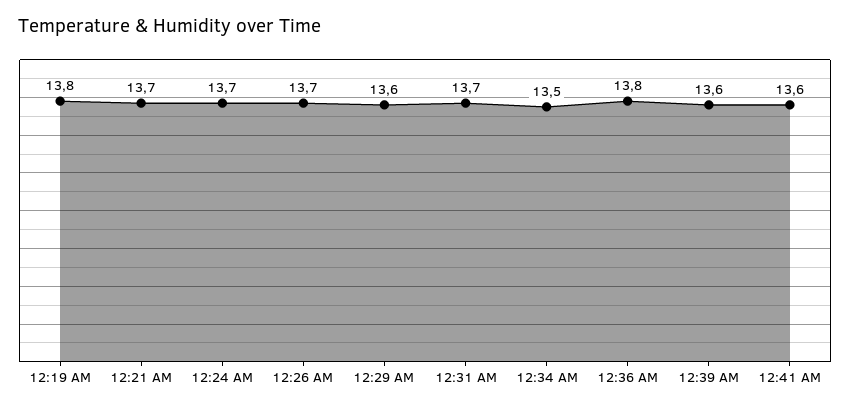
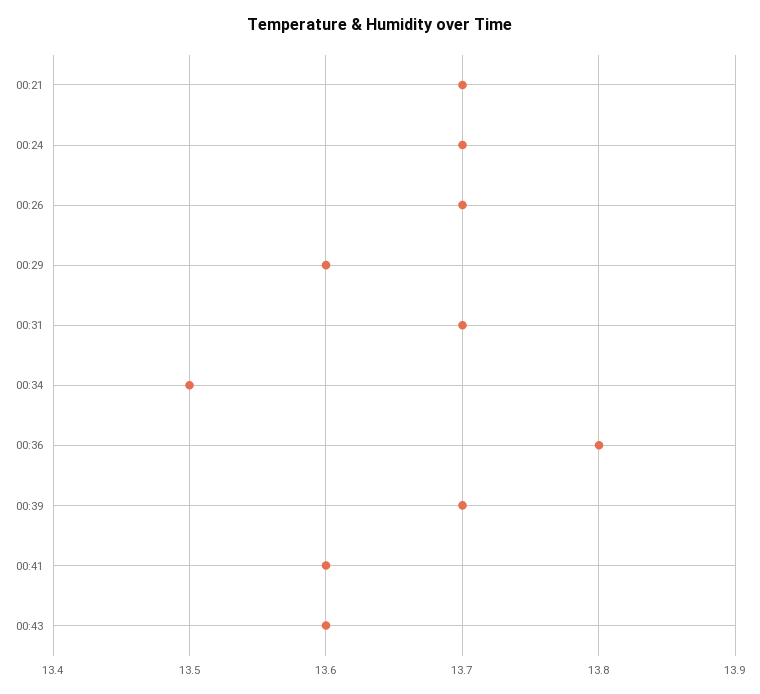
12:19 AM: 13.8 -> none
12:39 AM: 13.6 -> 13.7
00:43: none -> 13.6

